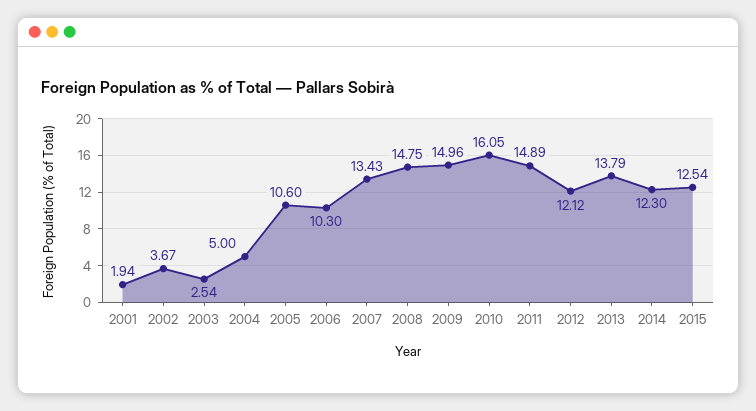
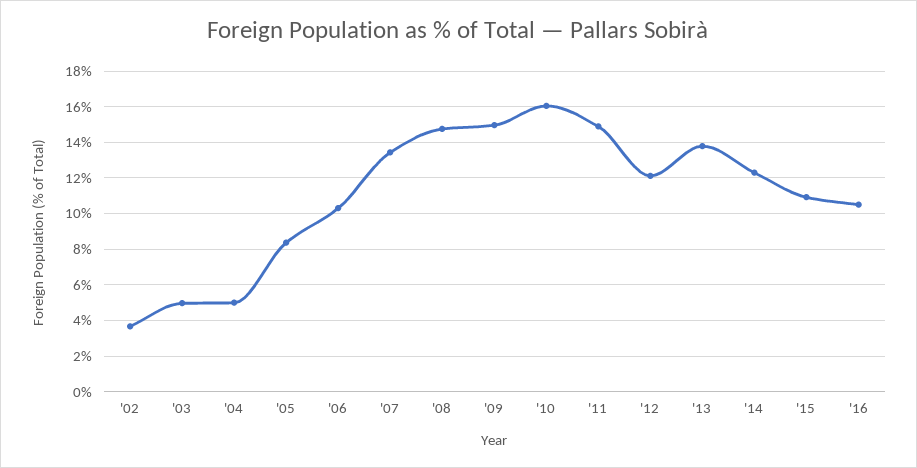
2001: 1.94 -> none
2003: 2.54 -> 5
2005: 10.6 -> 8.5
2015: 12.54 -> 11
'16: none -> 10.5

